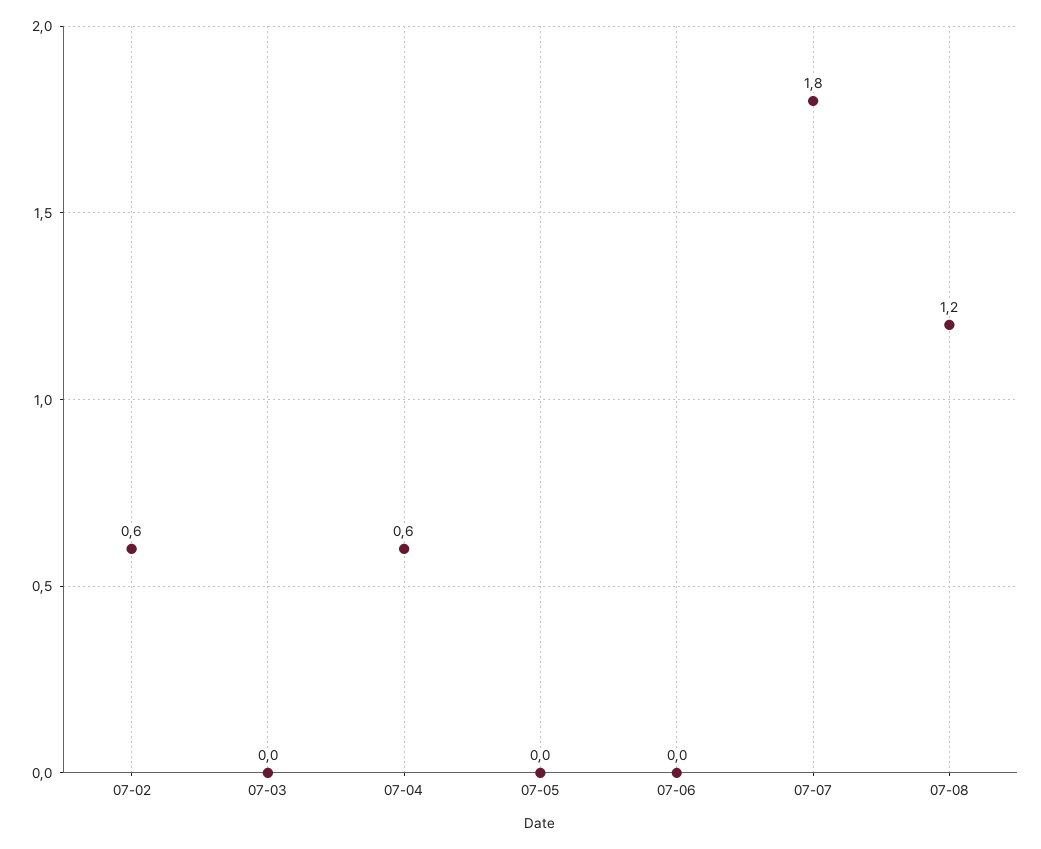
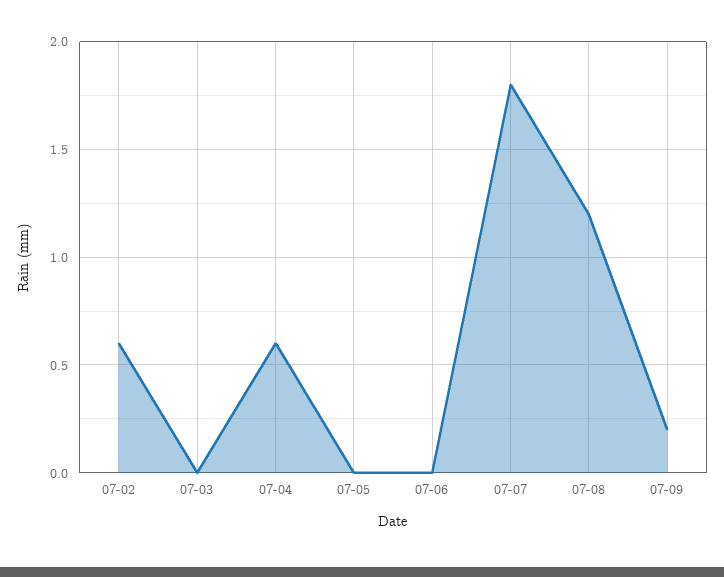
07-09: none -> 0.2

